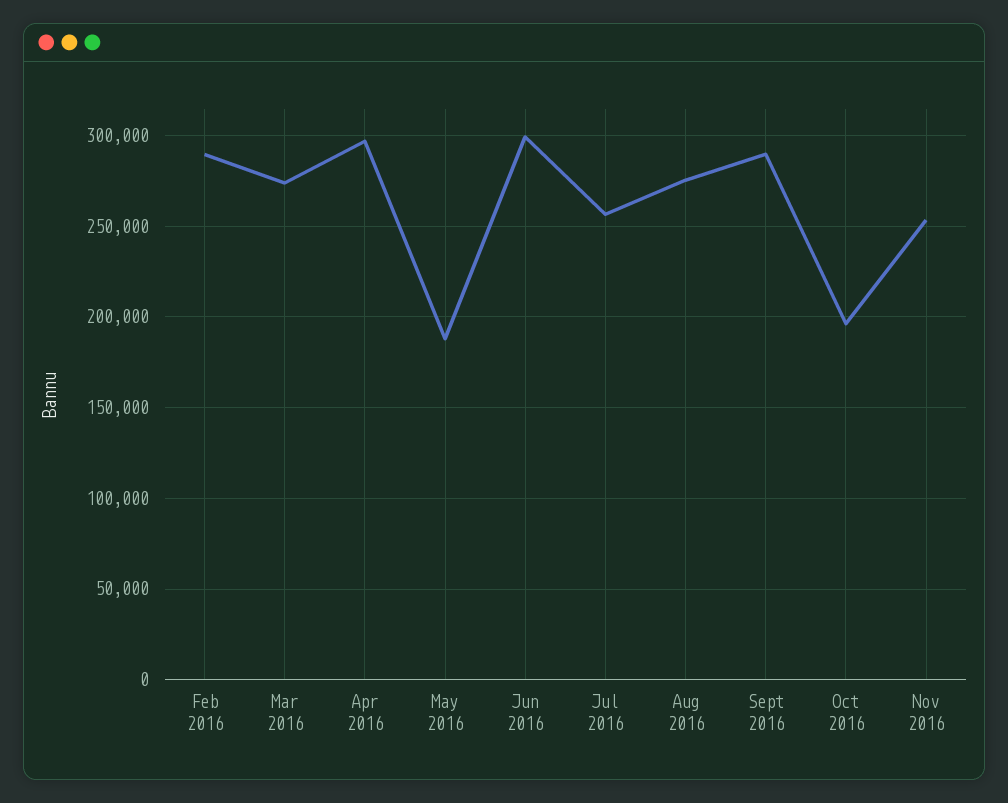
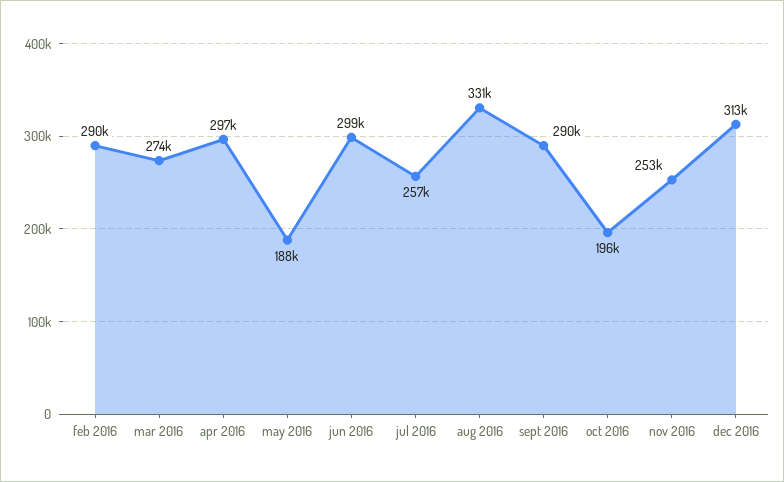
Aug 2016: 275000 -> 331000
dec 2016: none -> 313000

